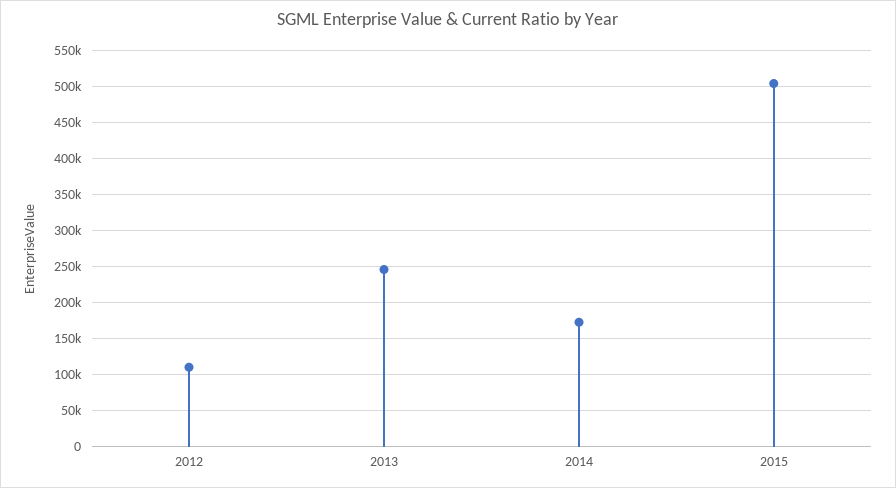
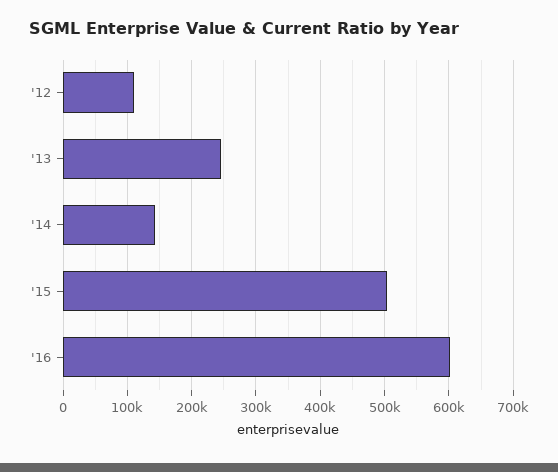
2014: 170000 -> 140000
'16: none -> 600000

